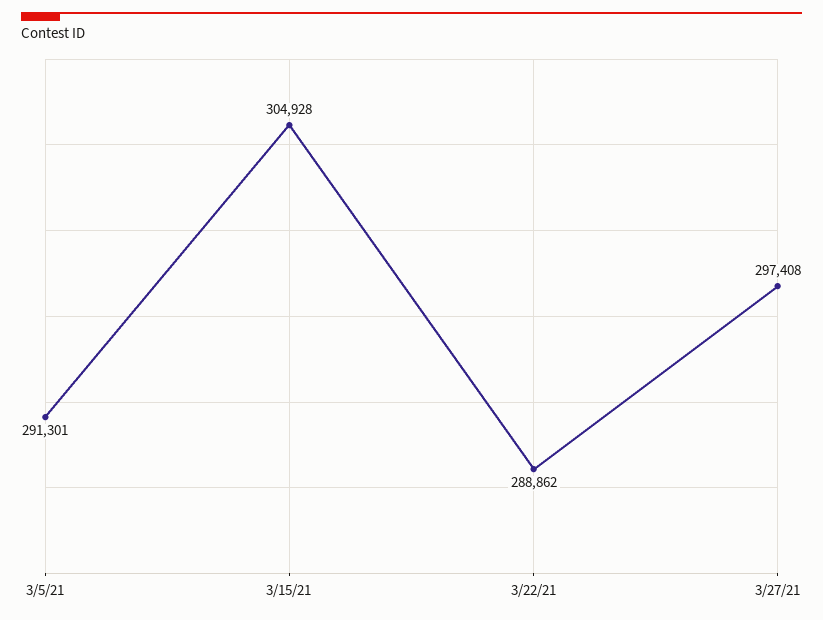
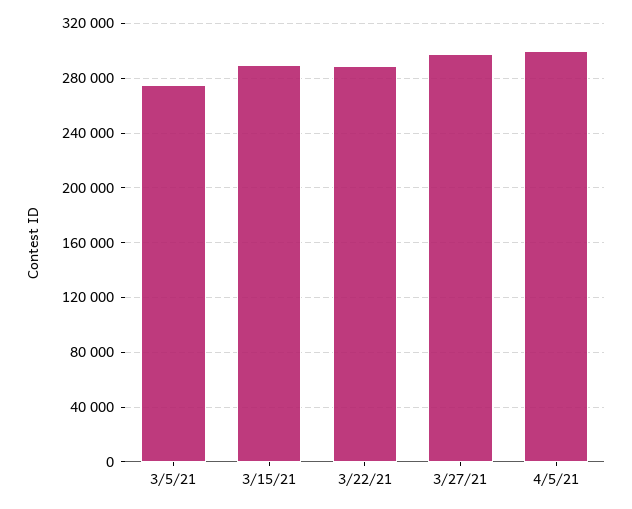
3/5/21: 291301 -> 275000
3/15/21: 304928 -> 290000
4/5/21: none -> 300000

